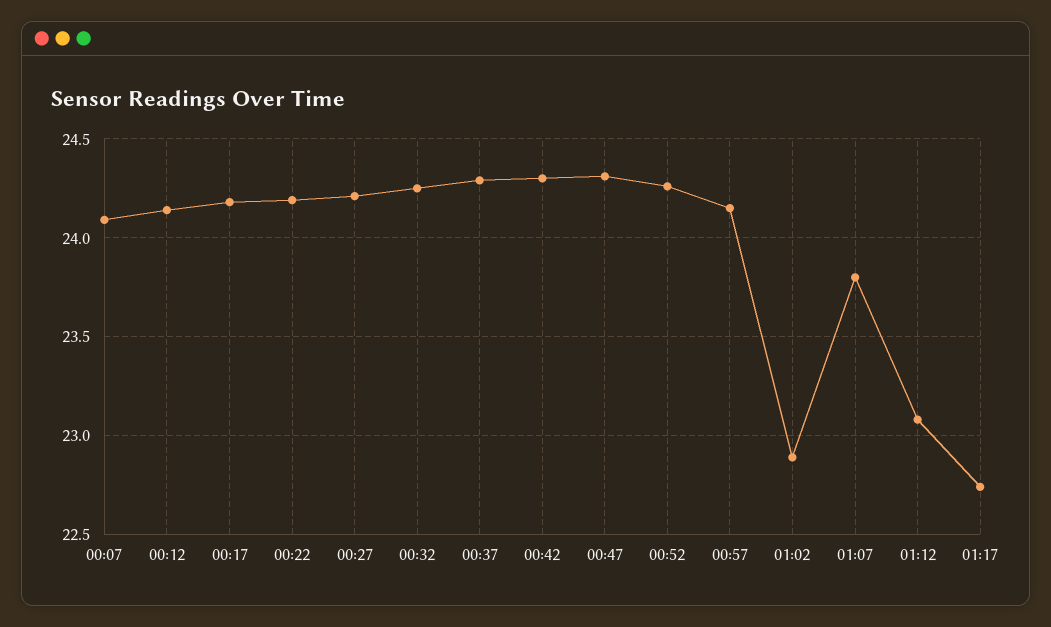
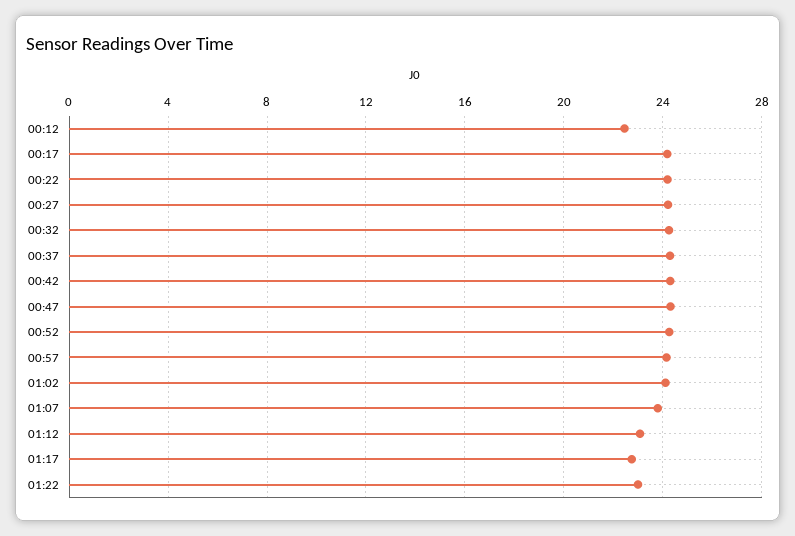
00:07: 24.1 -> none
00:12: 24.15 -> 22.5
01:02: 22.9 -> 24
01:22: none -> 23

